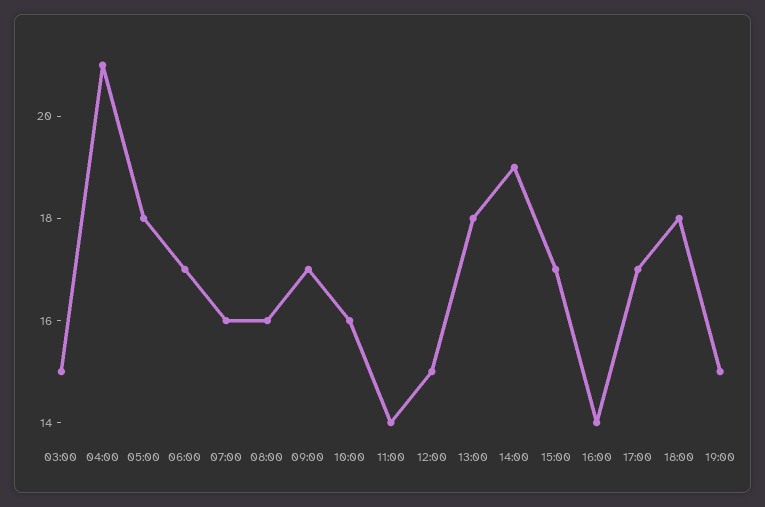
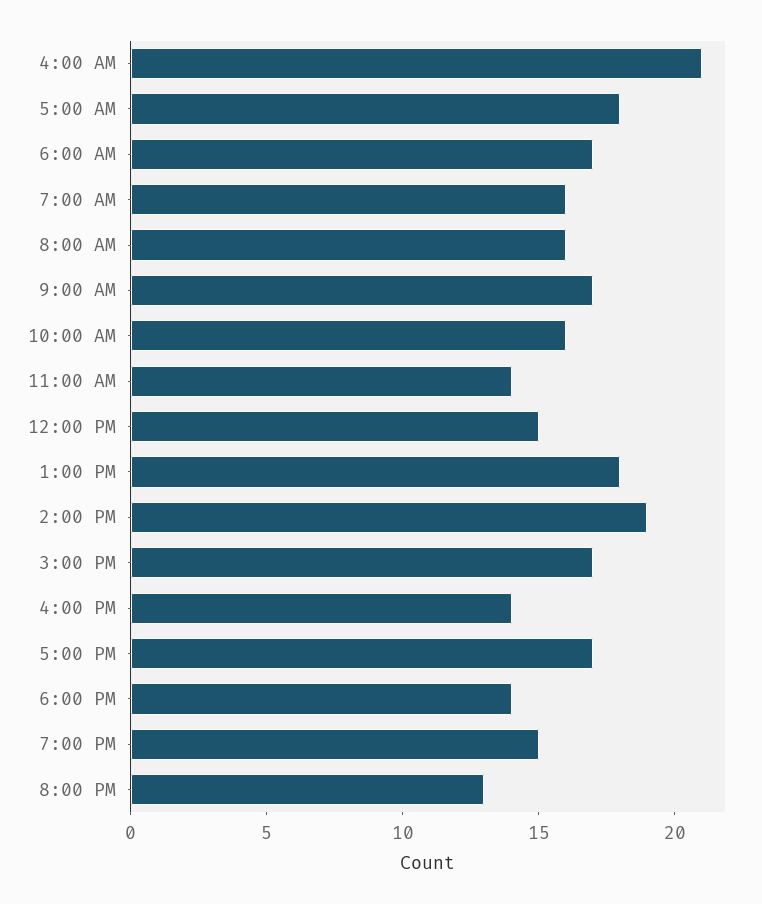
03:00: 15 -> none
18:00: 18 -> 14
8:00 PM: none -> 13

